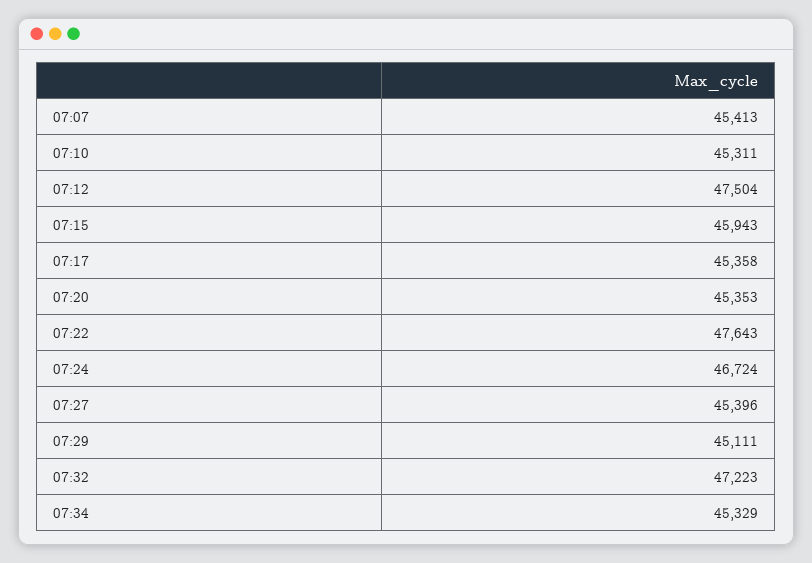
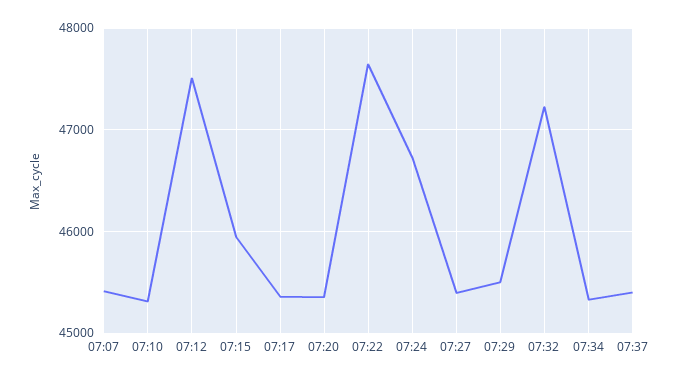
07:29: 45111 -> 45500
07:37: none -> 45400

